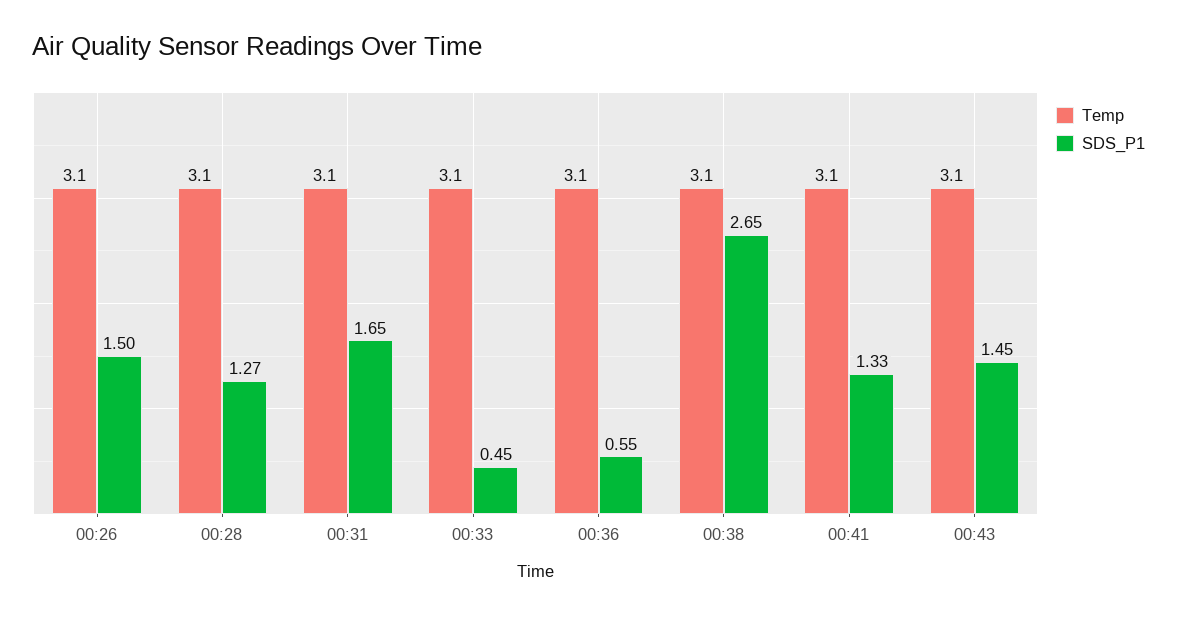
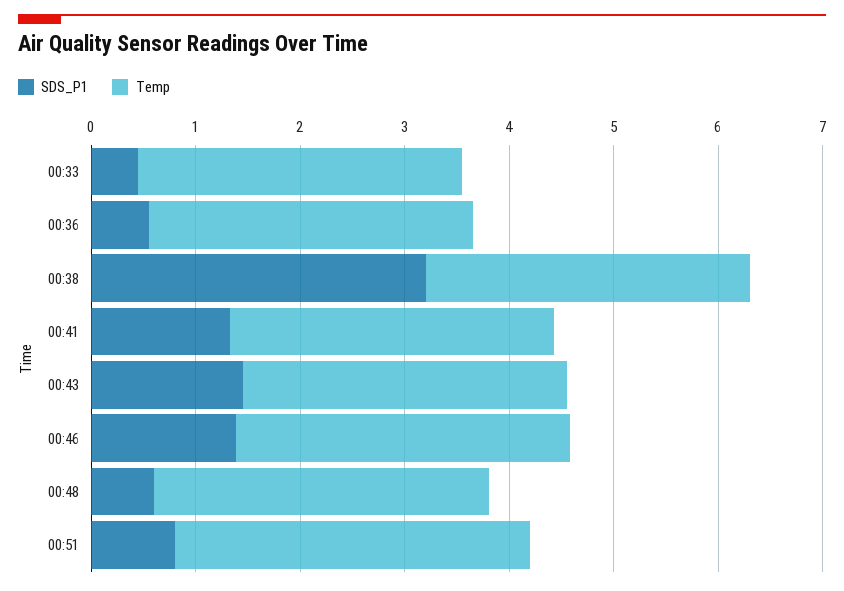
Temp, 00:26: 3.1 -> none
SDS_P1, 00:26: 1.5 -> none
Temp, 00:28: 3.1 -> none
SDS_P1, 00:28: 1.27 -> none
Temp, 00:31: 3.1 -> none
SDS_P1, 00:31: 1.65 -> none
SDS_P1, 00:38: 2.65 -> 3.2
SDS_P1, 00:46: none -> 1.4
Temp, 00:46: none -> 3.2
SDS_P1, 00:48: none -> 0.6
Temp, 00:48: none -> 3.2
SDS_P1, 00:51: none -> 0.8
Temp, 00:51: none -> 3.4

